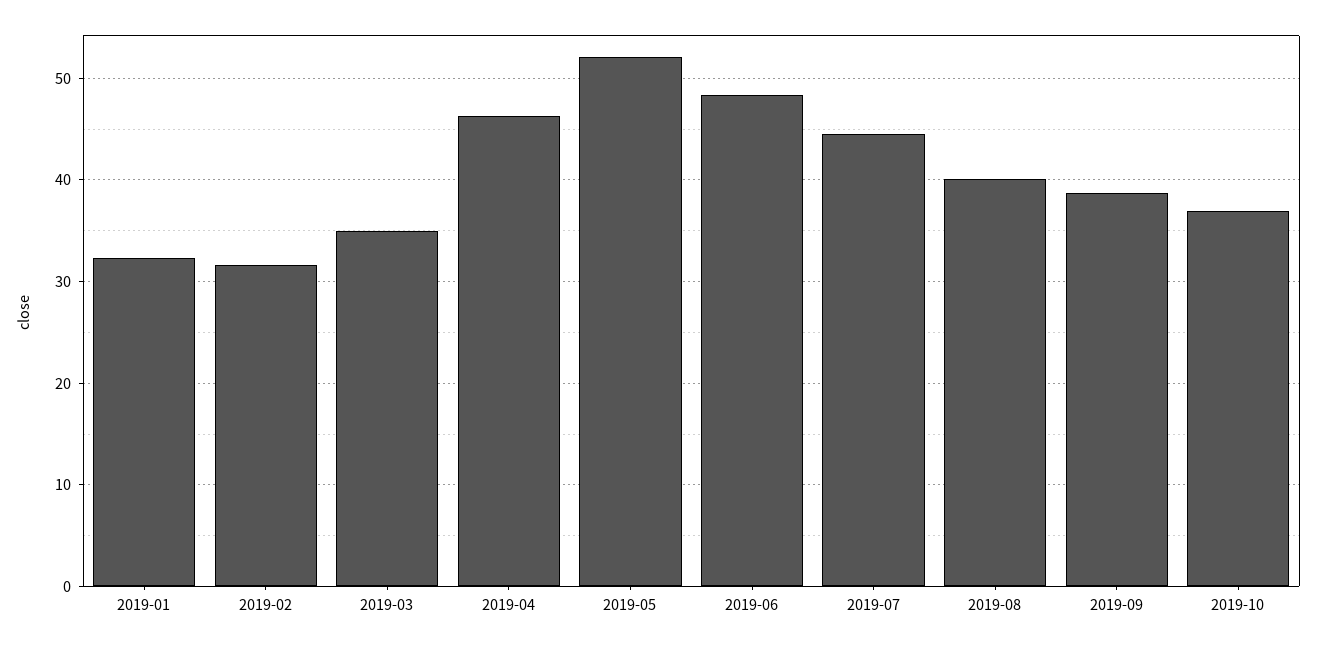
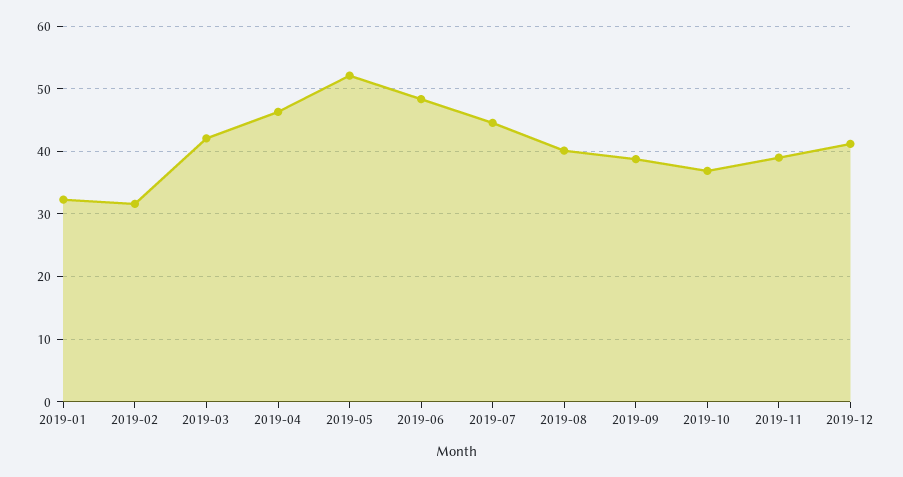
2019-03: 35 -> 42
2019-11: none -> 39
2019-12: none -> 41

